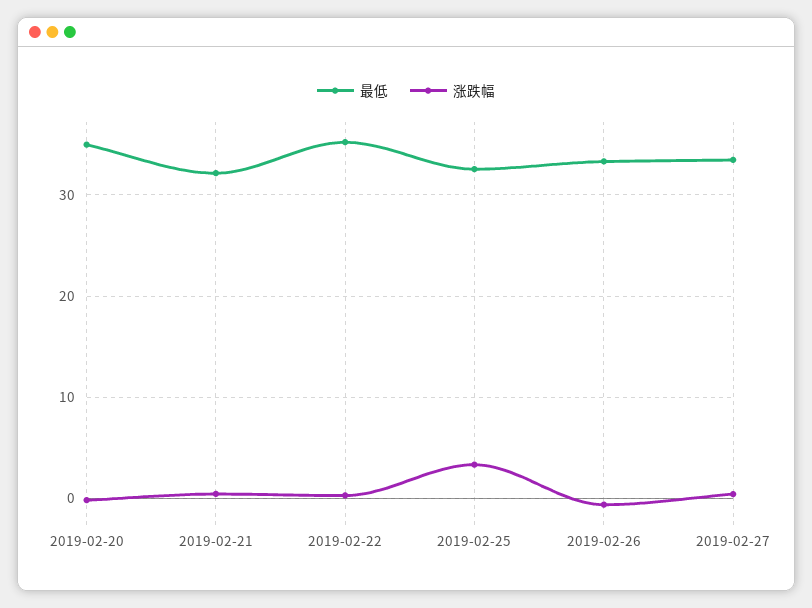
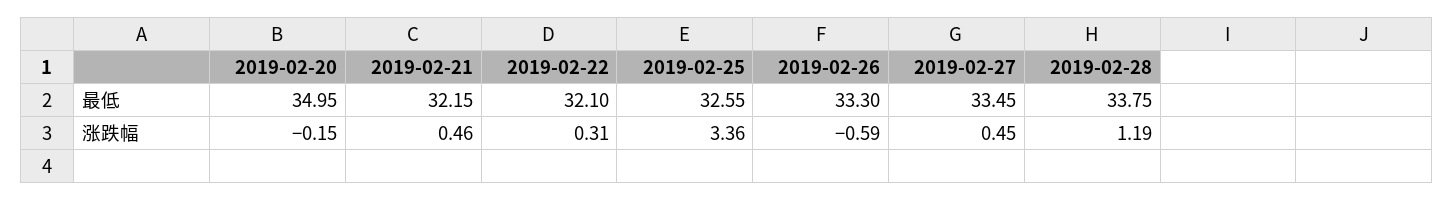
最低, 2019-02-22: 35 -> 32.1
最低, 2019-02-28: none -> 33.75
涨跌幅, 2019-02-28: none -> 1.19

